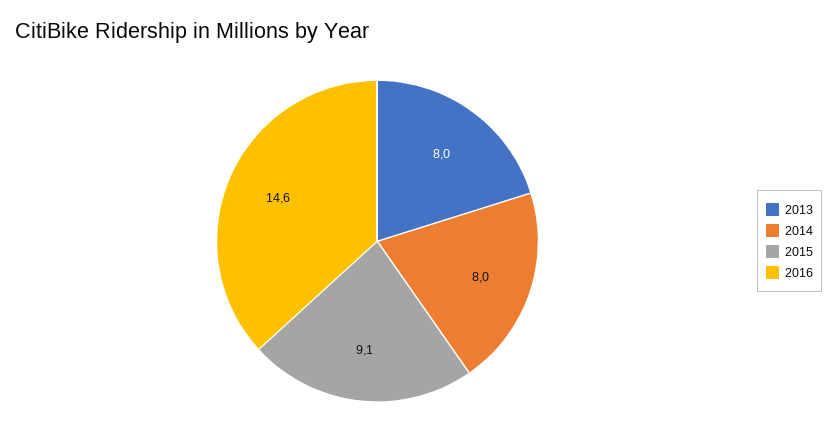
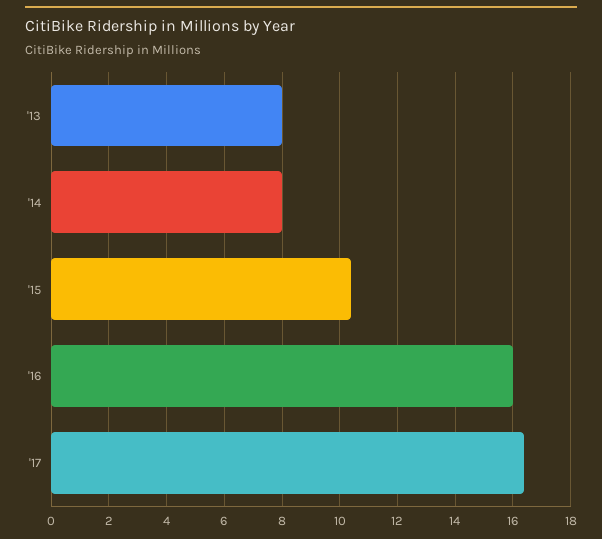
2015: 9.1 -> 10.5
2016: 14.6 -> 16
'17: none -> 16.5

